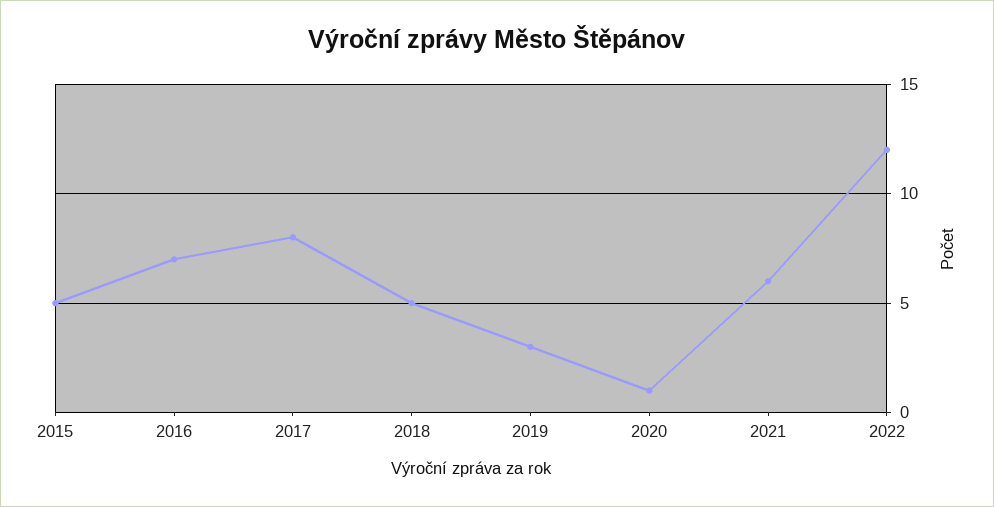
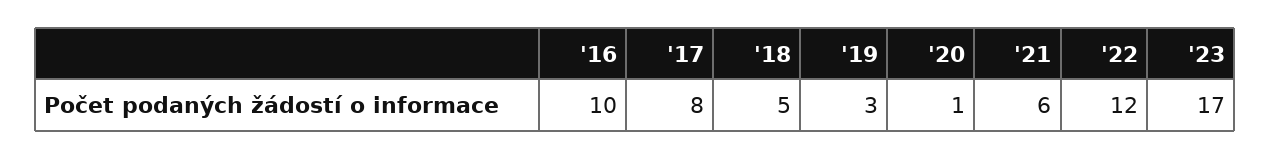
2015: 5 -> none
2016: 7 -> 10
'23: none -> 17

